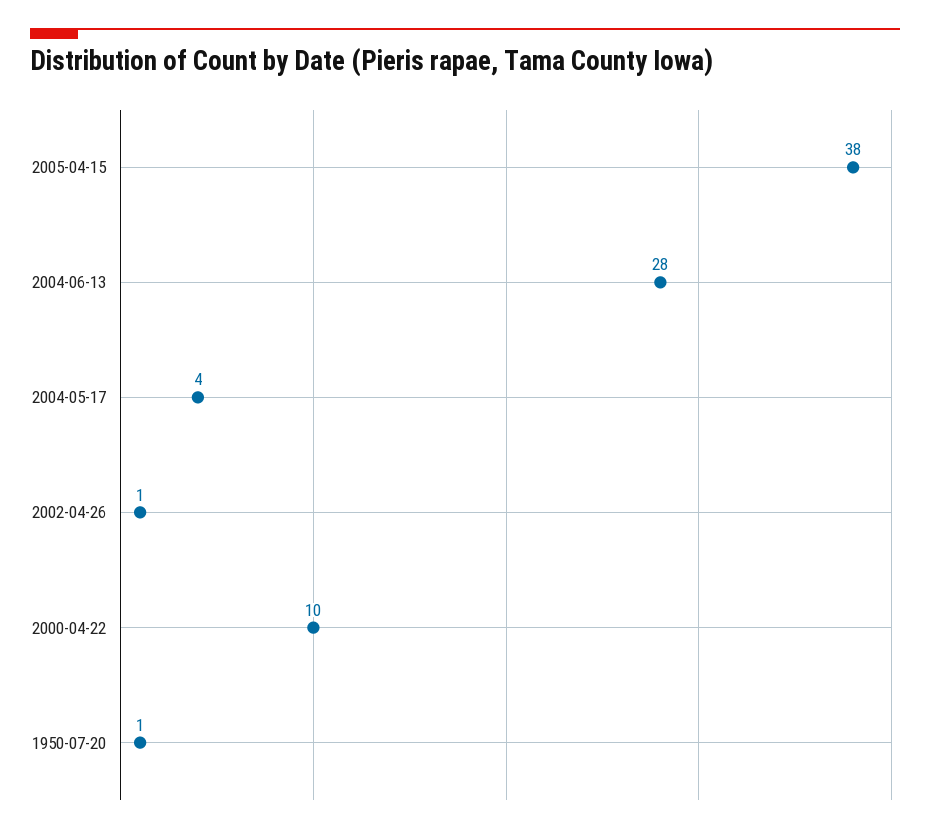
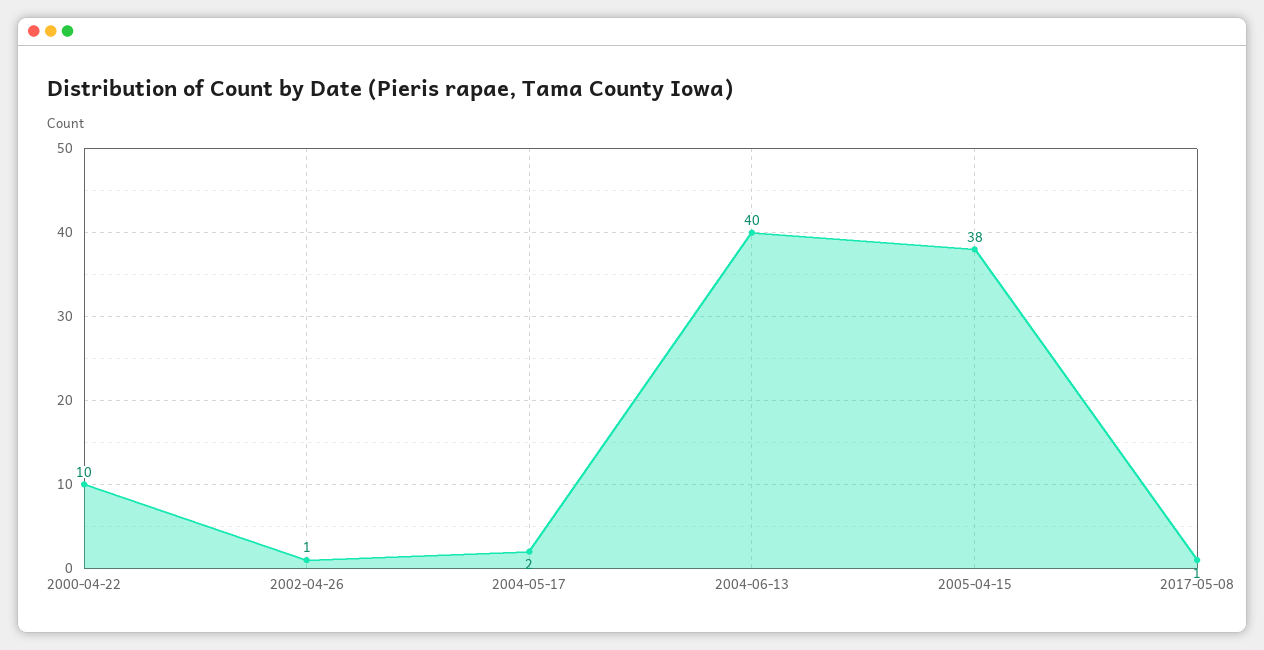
2004-06-13: 28 -> 40
2004-05-17: 4 -> 2
1950-07-20: 1 -> none
2017-05-08: none -> 1

